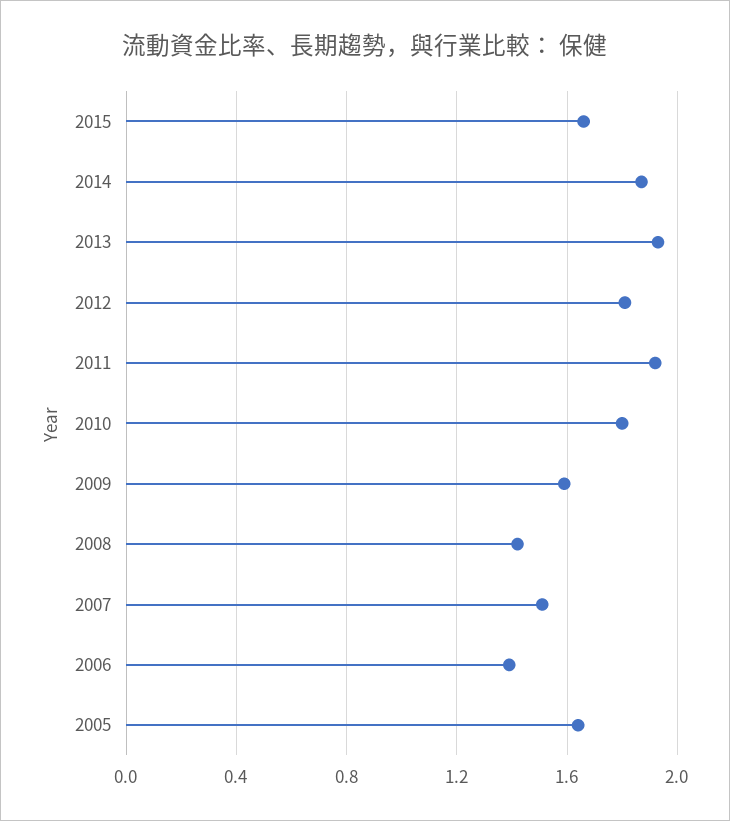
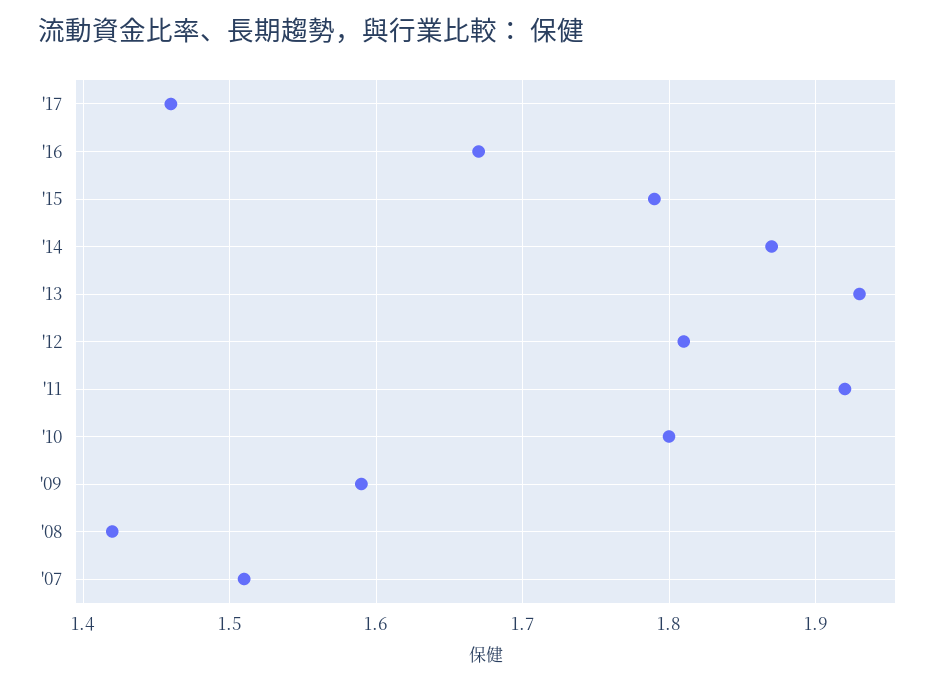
2015: 1.65 -> 1.79
2006: 1.4 -> none
2005: 1.65 -> none
'17: none -> 1.46
'16: none -> 1.67

